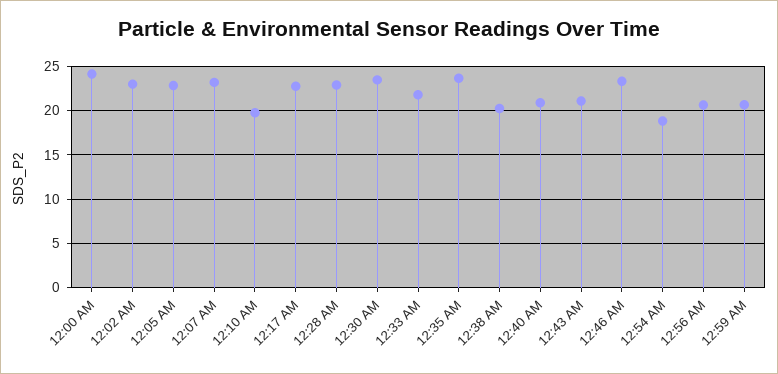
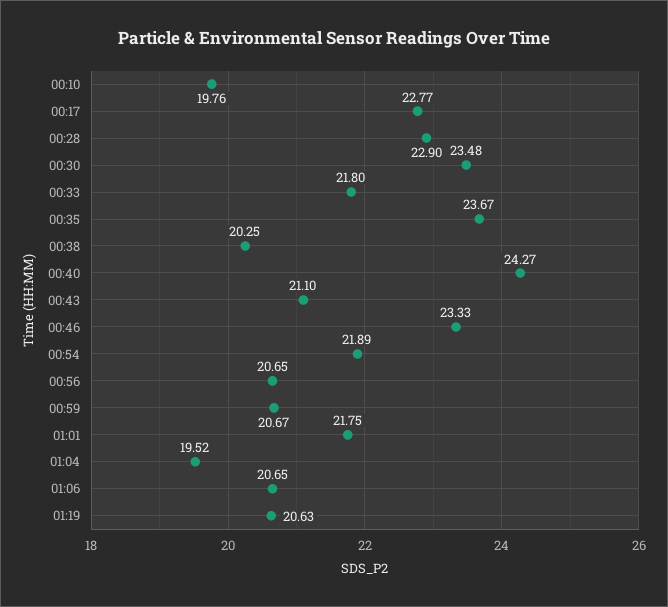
12:00 AM: 24 -> none
12:02 AM: 23 -> none
12:05 AM: 23 -> none
12:07 AM: 23 -> none
12:40 AM: 21 -> 24.27
12:54 AM: 19 -> 21.89
01:01: none -> 21.75
01:04: none -> 19.52
01:06: none -> 20.65
01:19: none -> 20.63

